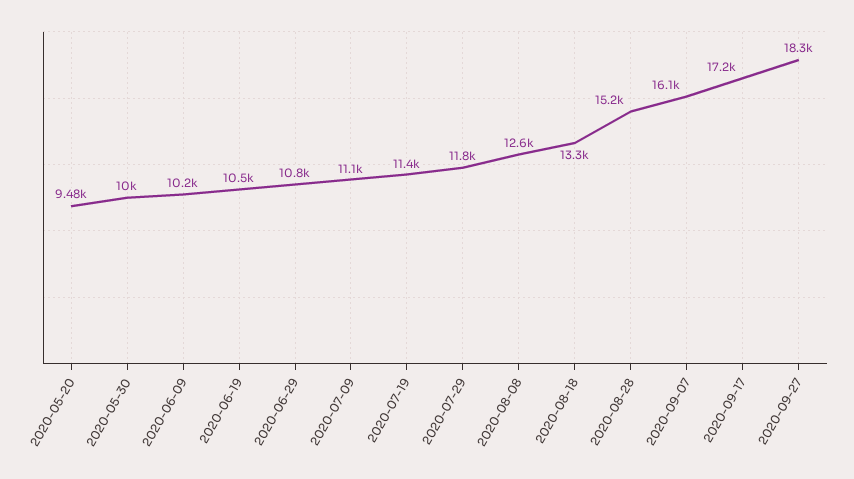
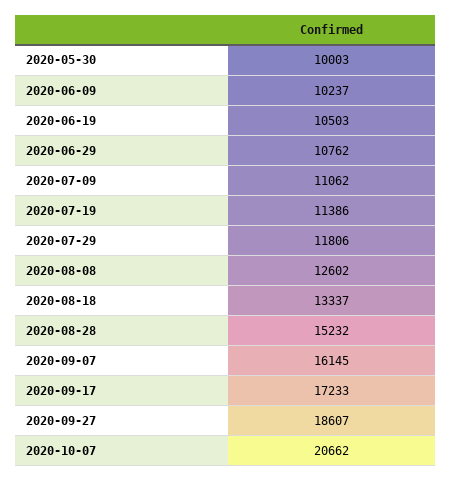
2020-05-20: 9480 -> none
2020-09-27: 18300 -> 18607
2020-10-07: none -> 20662

